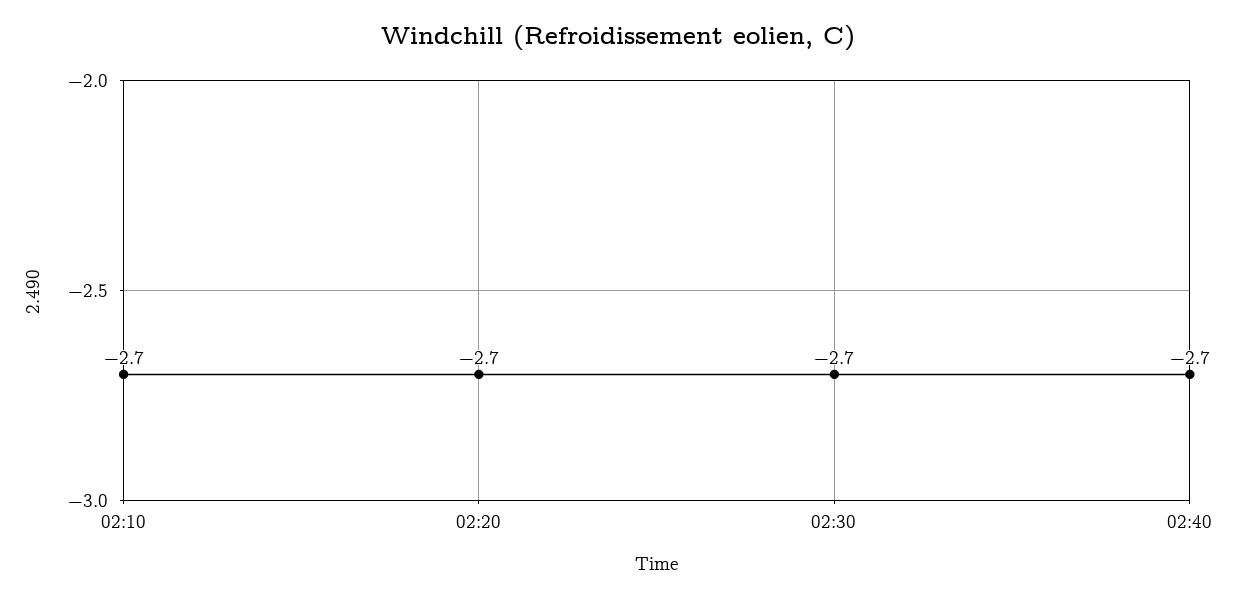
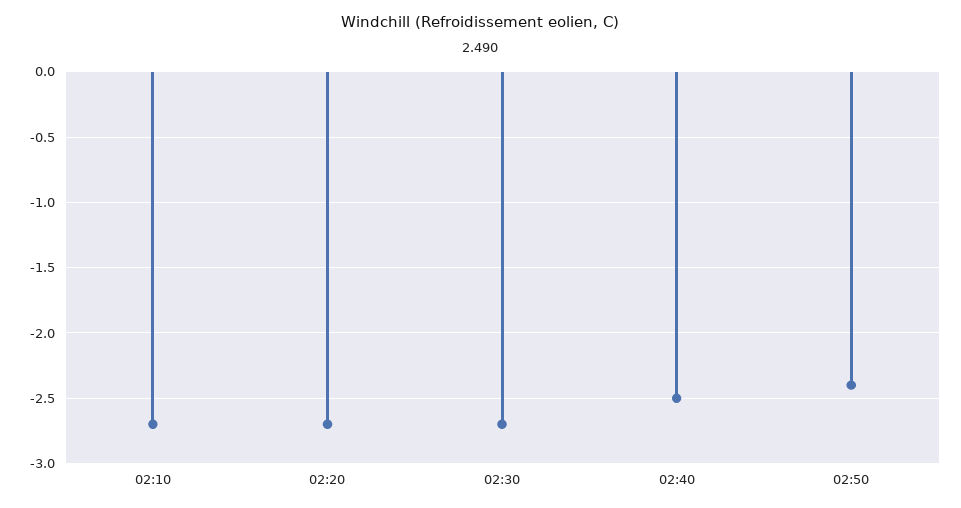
02:40: -2.7 -> -2.5
02:50: none -> -2.4

